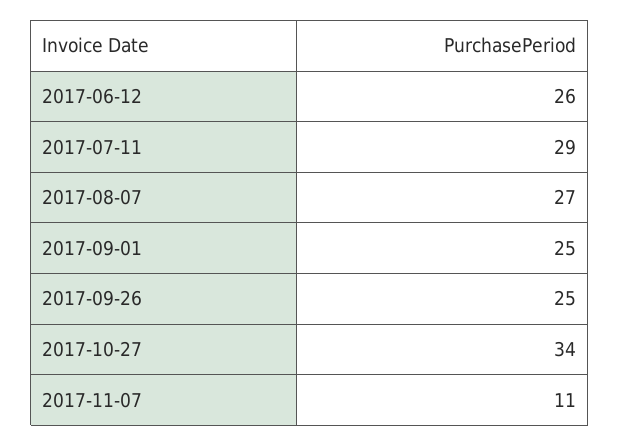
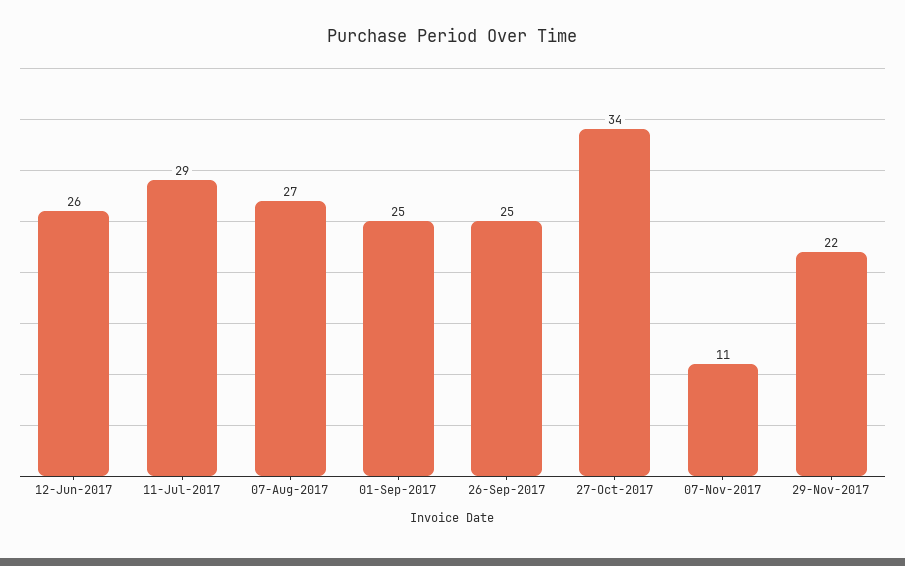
29-Nov-2017: none -> 22

